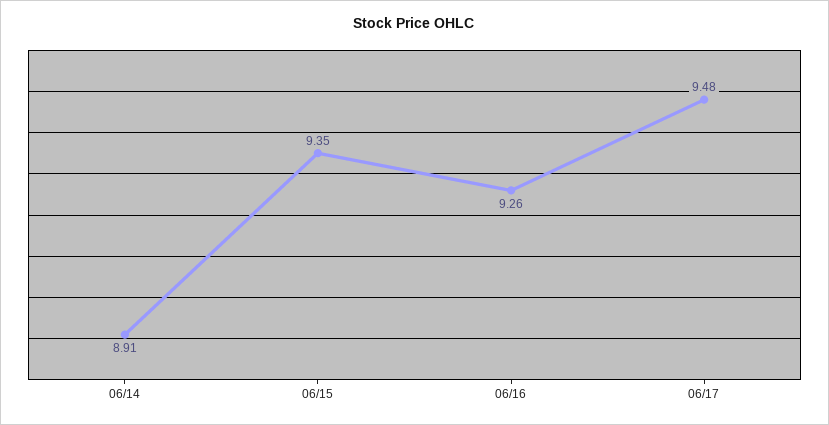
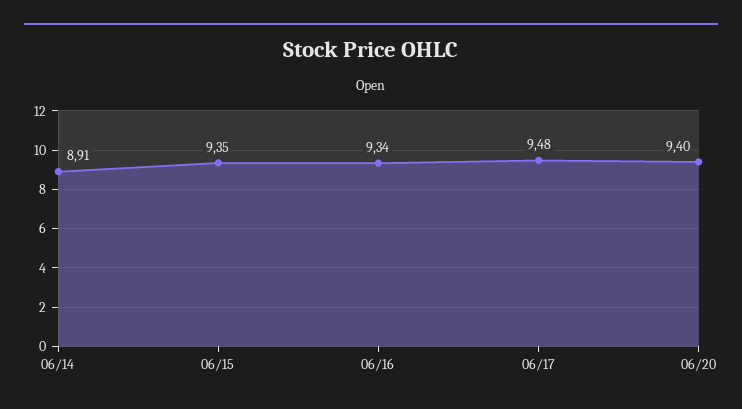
06/16: 9.26 -> 9.34
06/20: none -> 9.4

